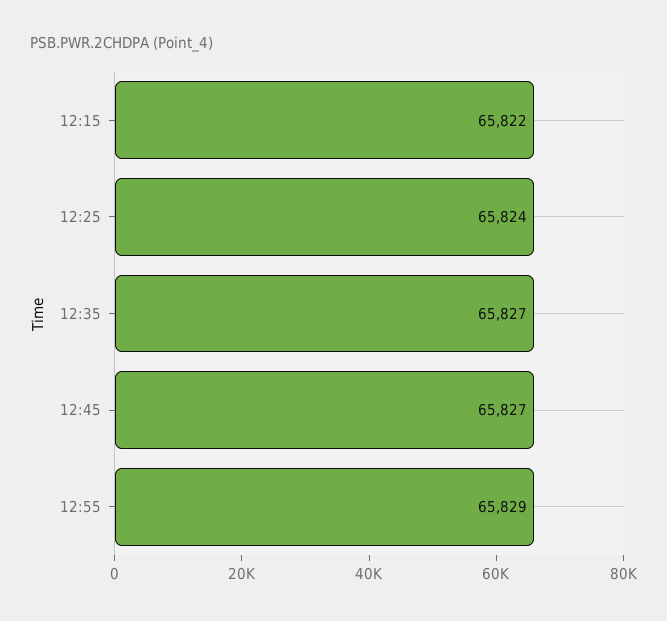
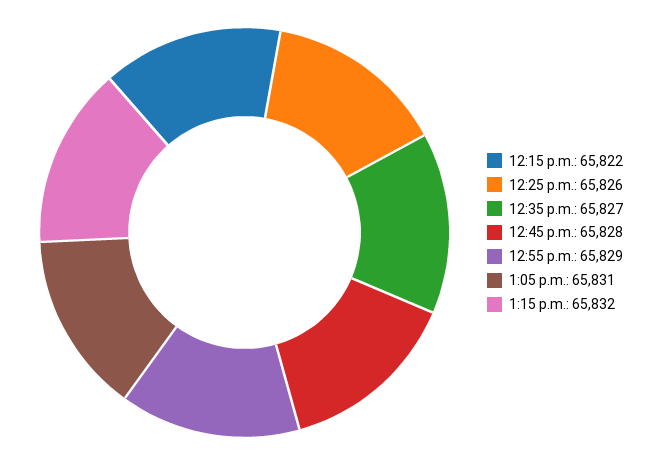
12:25: 65824 -> 65826
12:45: 65827 -> 65828
1:05 p.m.: none -> 65831
1:15 p.m.: none -> 65832

